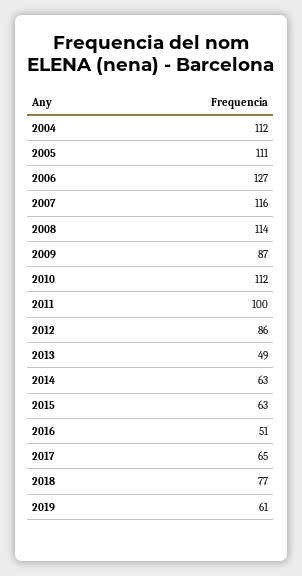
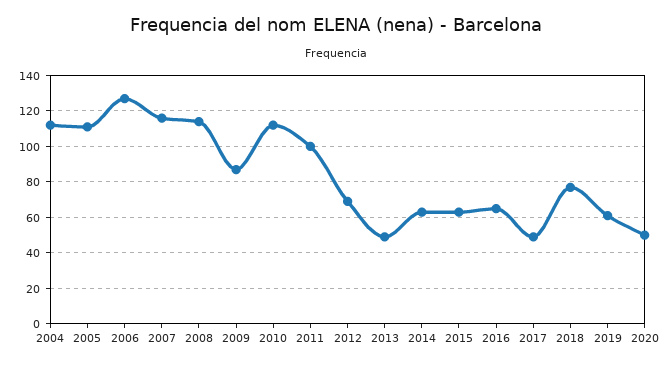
2012: 86 -> 70
2016: 51 -> 65
2017: 65 -> 50
2020: none -> 50

